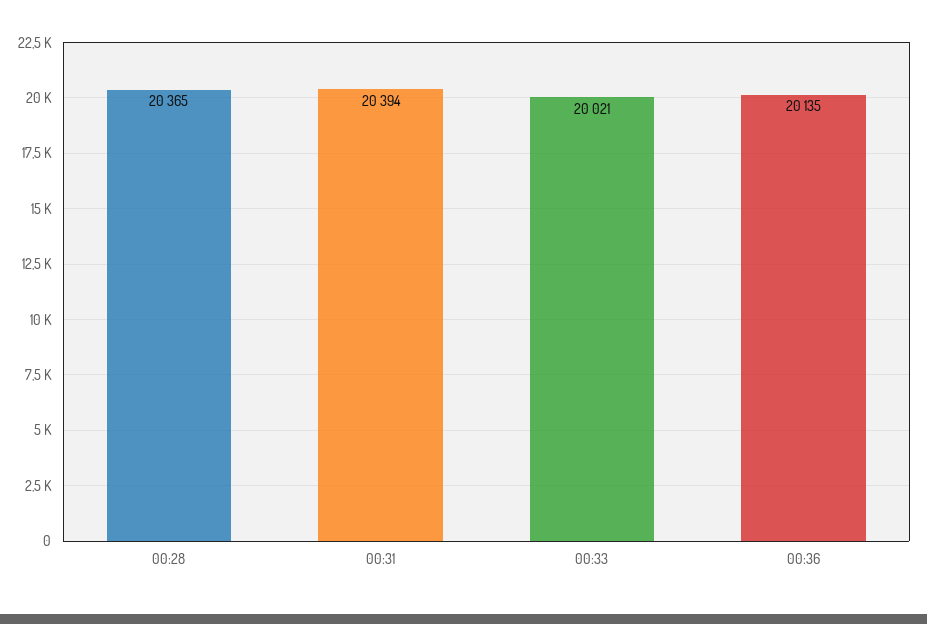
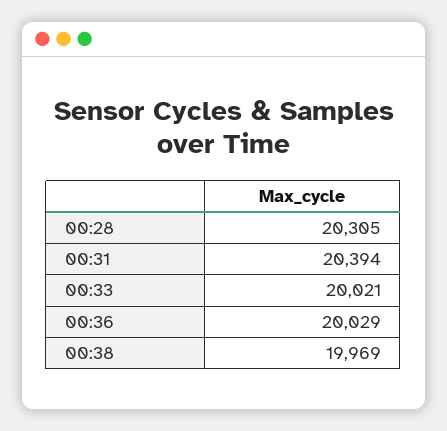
00:28: 20365 -> 20305
00:36: 20135 -> 20029
00:38: none -> 19969

